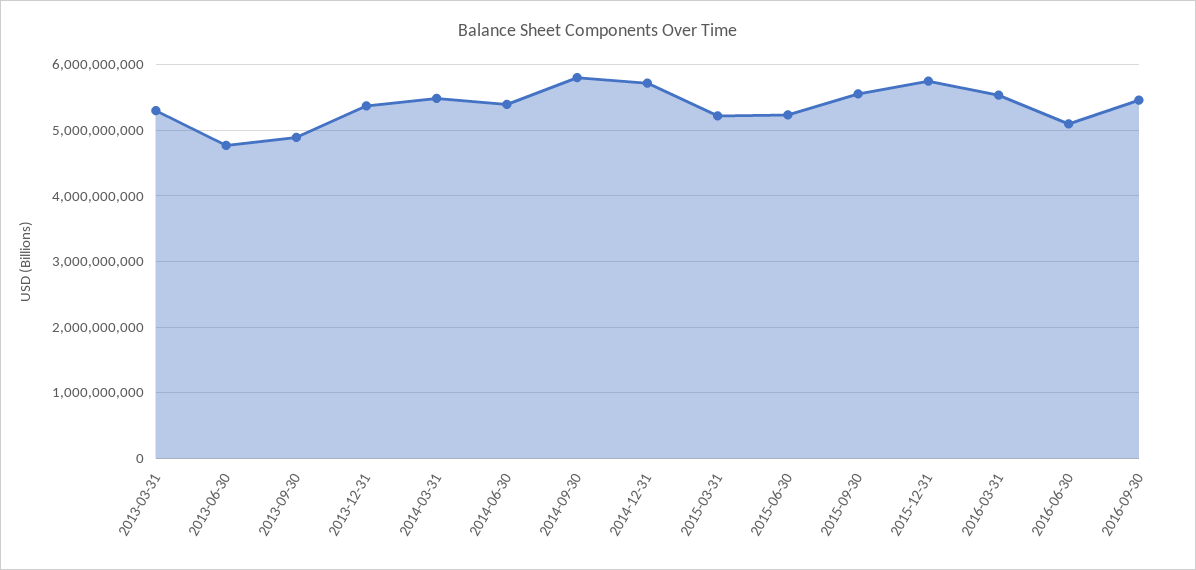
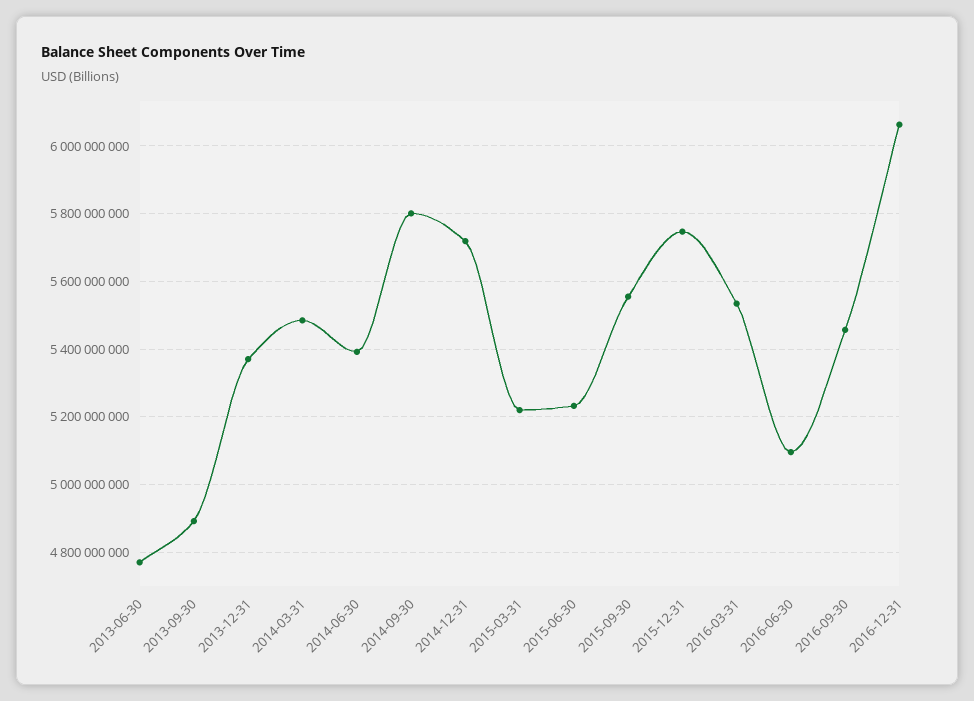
2013-03-31: 5300000000 -> none
2016-12-31: none -> 6060000000

